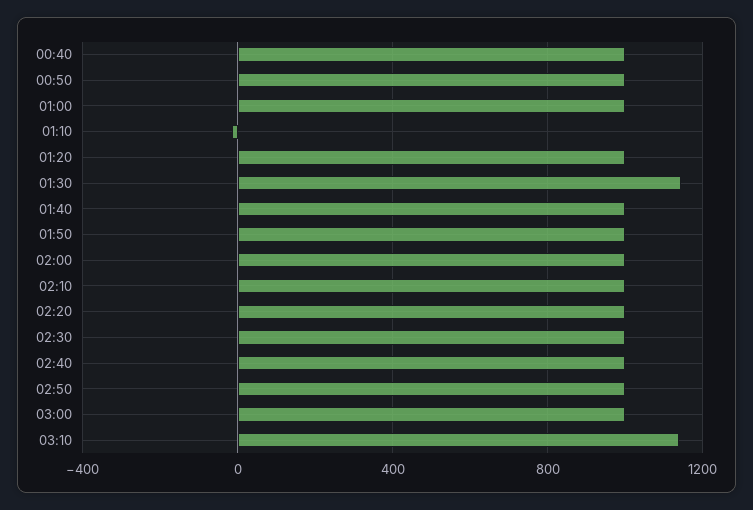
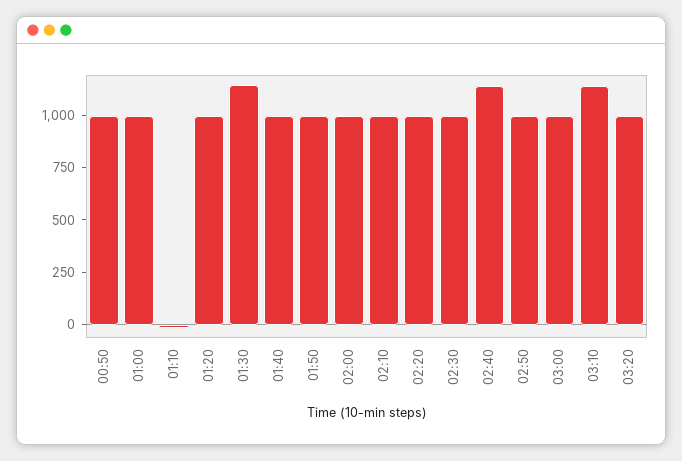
00:40: 1000 -> none
02:40: 1000 -> 1150
03:20: none -> 1000

